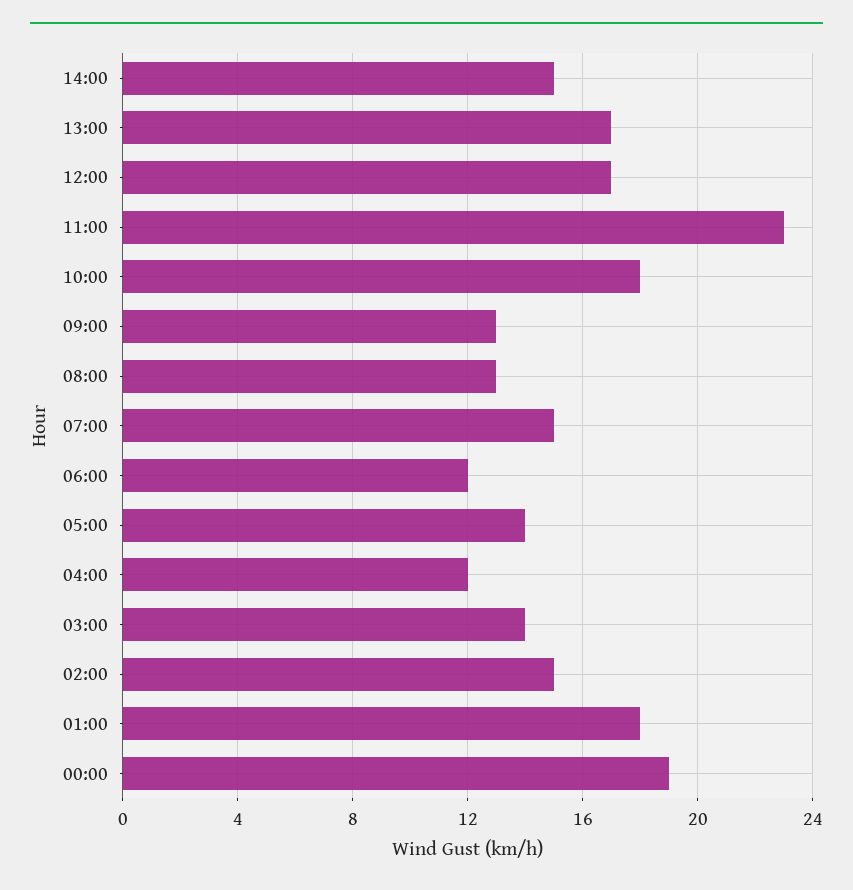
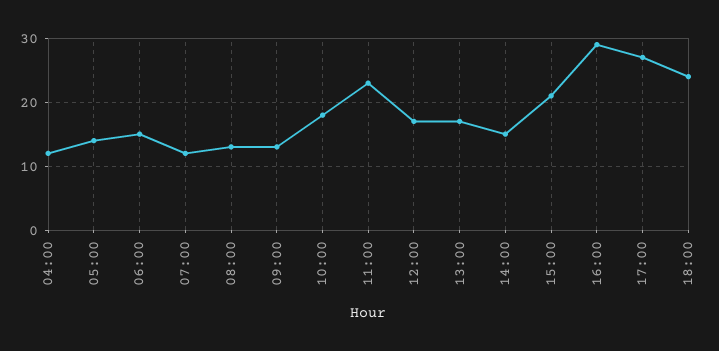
07:00: 15 -> 12
06:00: 12 -> 15
03:00: 14 -> none
02:00: 15 -> none
01:00: 18 -> none
00:00: 19 -> none
15:00: none -> 21
16:00: none -> 29
17:00: none -> 27
18:00: none -> 24

